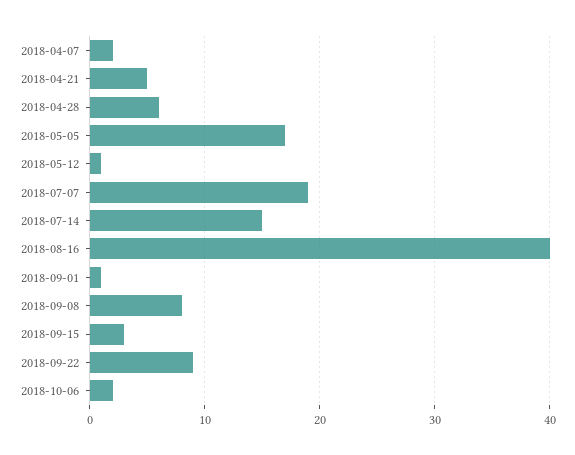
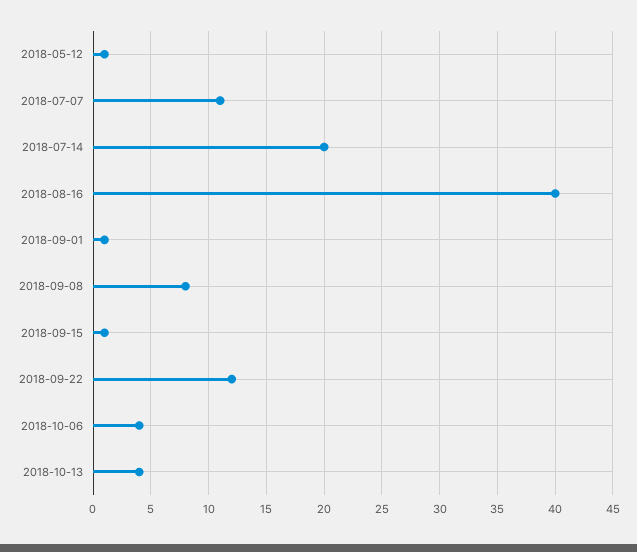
2018-04-07: 2 -> none
2018-04-21: 5 -> none
2018-04-28: 6 -> none
2018-05-05: 17 -> none
2018-07-07: 19 -> 11
2018-07-14: 15 -> 20
2018-09-15: 3 -> 1
2018-09-22: 9 -> 12
2018-10-06: 2 -> 4
2018-10-13: none -> 4

